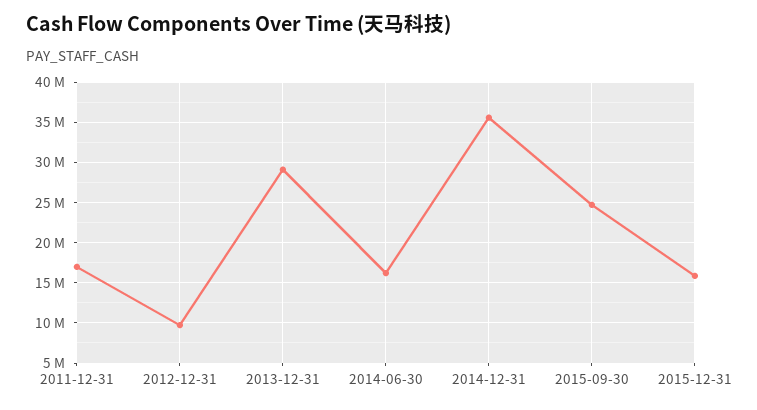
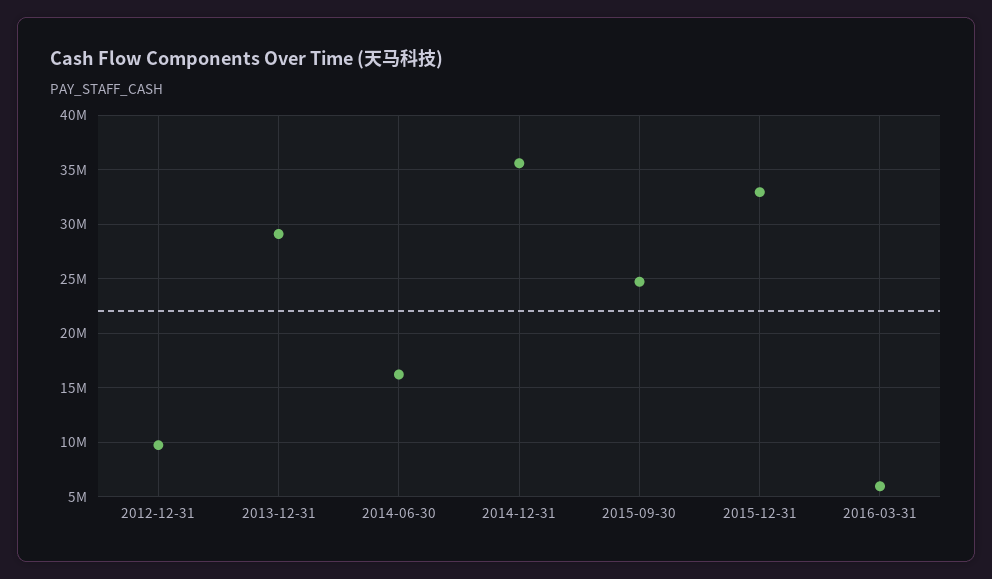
2011-12-31: 17000000 -> none
2015-12-31: 16000000 -> 33000000
2016-03-31: none -> 6000000

